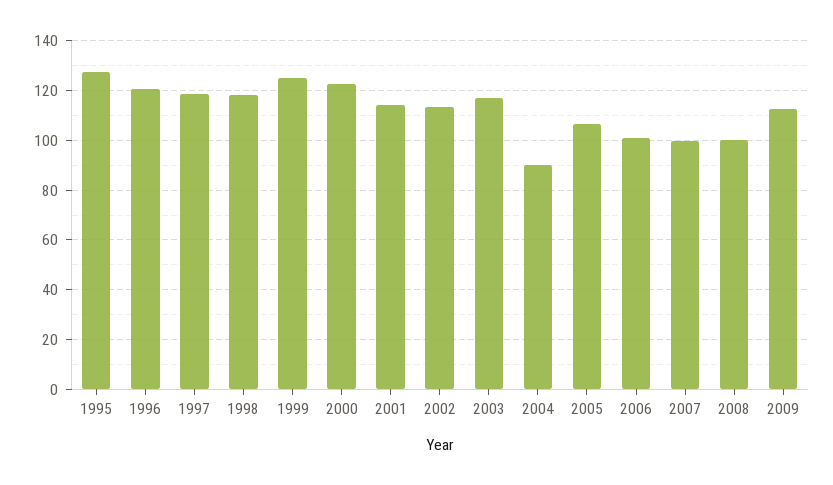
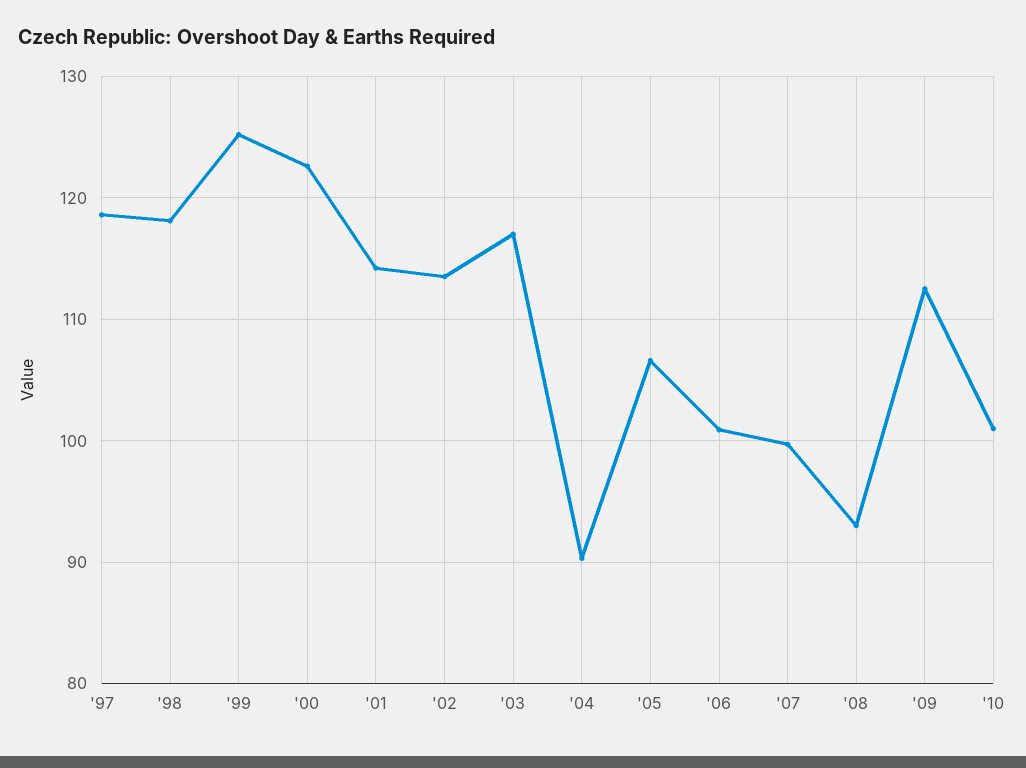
1995: 127.5 -> none
1996: 120 -> none
2008: 100 -> 93
'10: none -> 101

